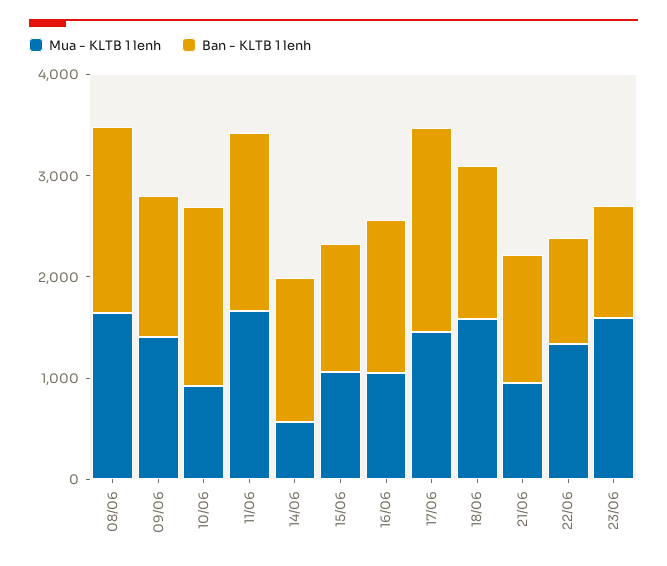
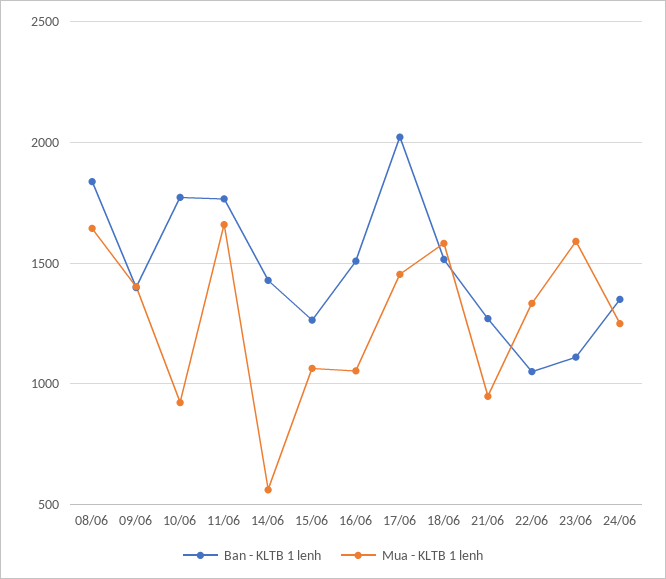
Ban - KLTB 1 lenh, 24/06: none -> 1350
Mua - KLTB 1 lenh, 24/06: none -> 1250

